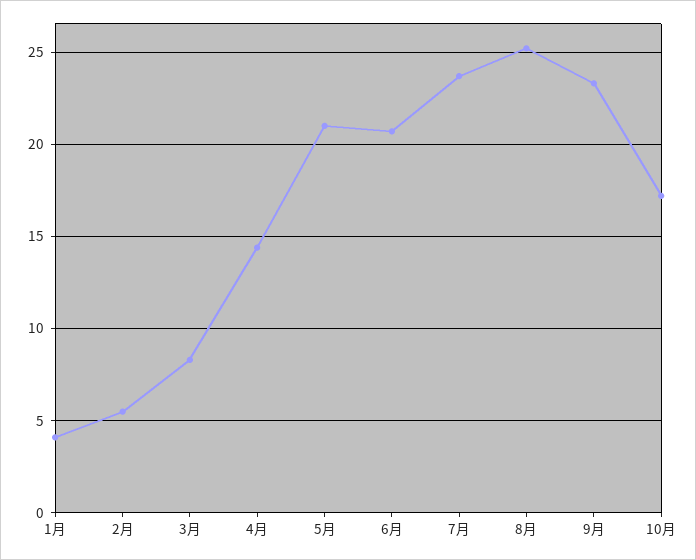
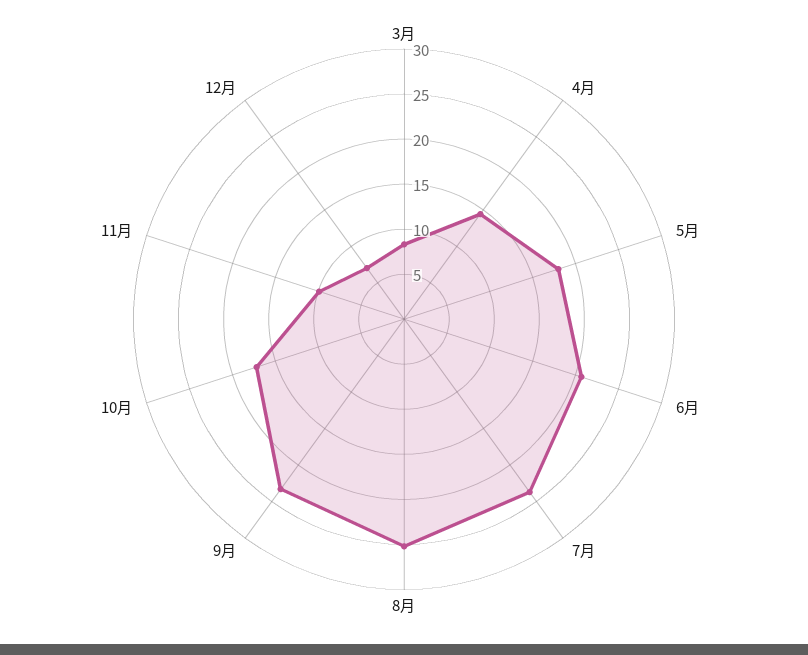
1月: 4 -> none
2月: 5.5 -> none
5月: 21 -> 18
11月: none -> 10
12月: none -> 7

